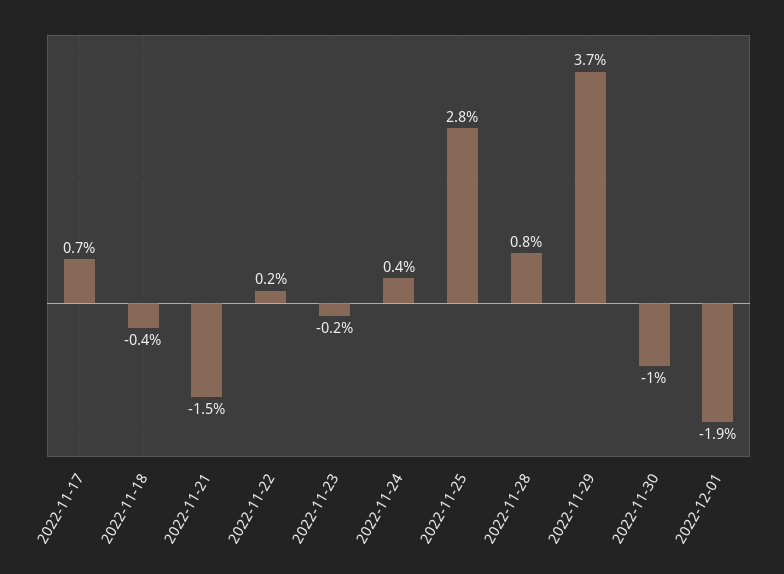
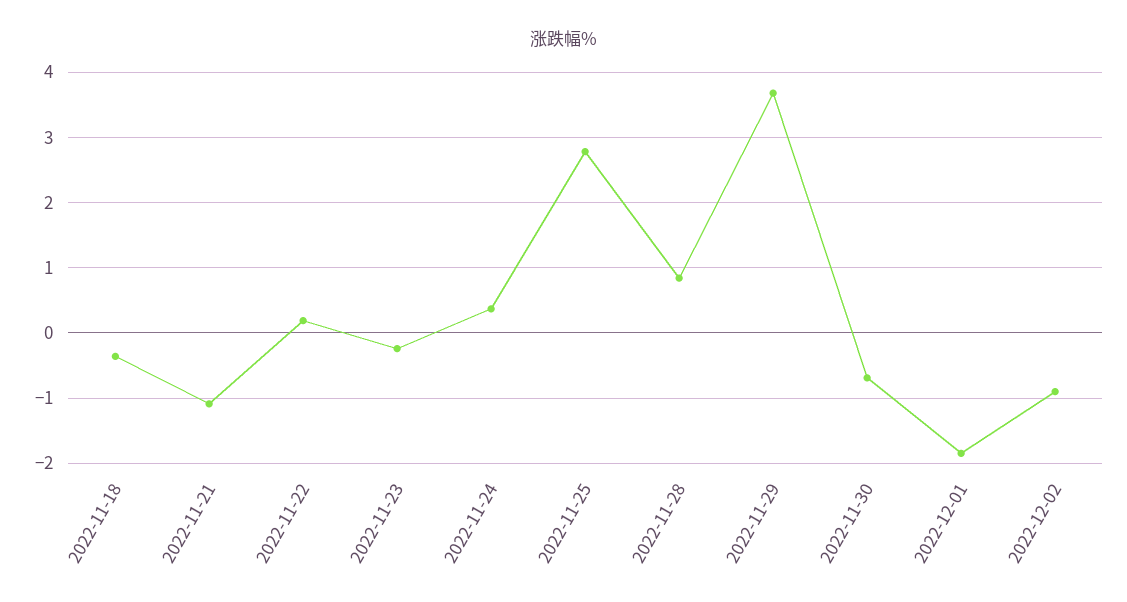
2022-11-17: 0.7 -> none
2022-11-21: -1.5 -> -1.1
2022-11-30: -1 -> -0.7
2022-12-02: none -> -0.9

